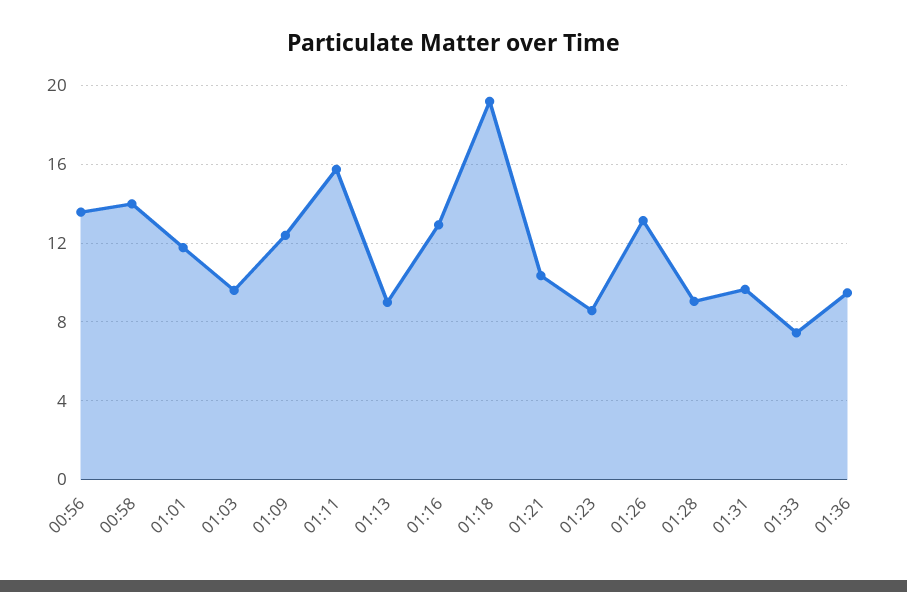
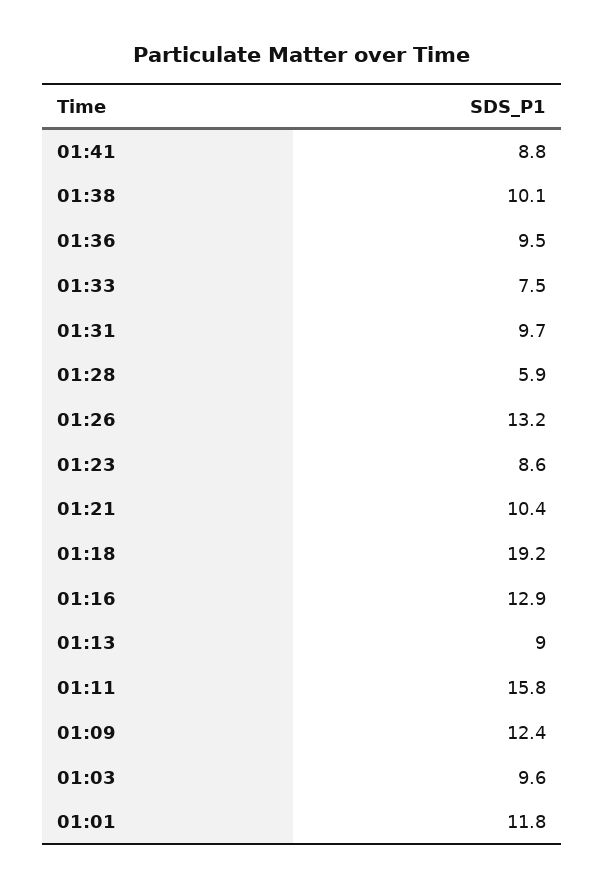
00:56: 13.5 -> none
00:58: 14 -> none
01:28: 9 -> 5.9
01:41: none -> 8.8
01:38: none -> 10.1

